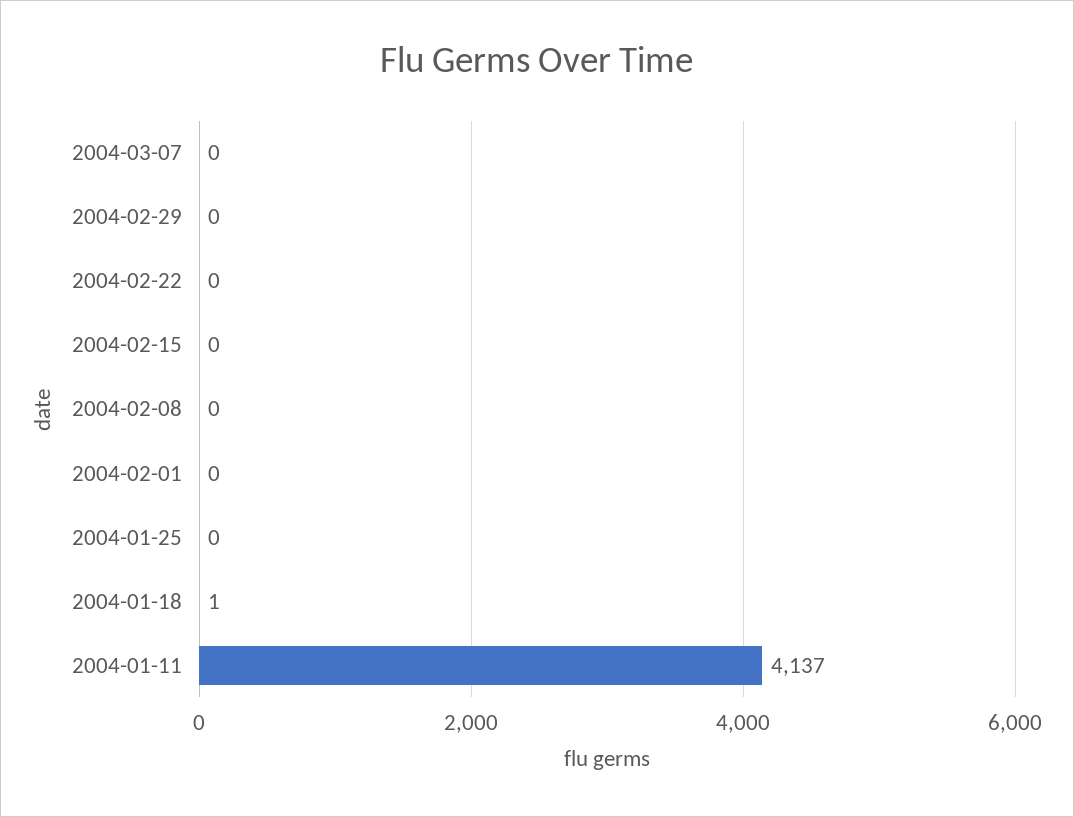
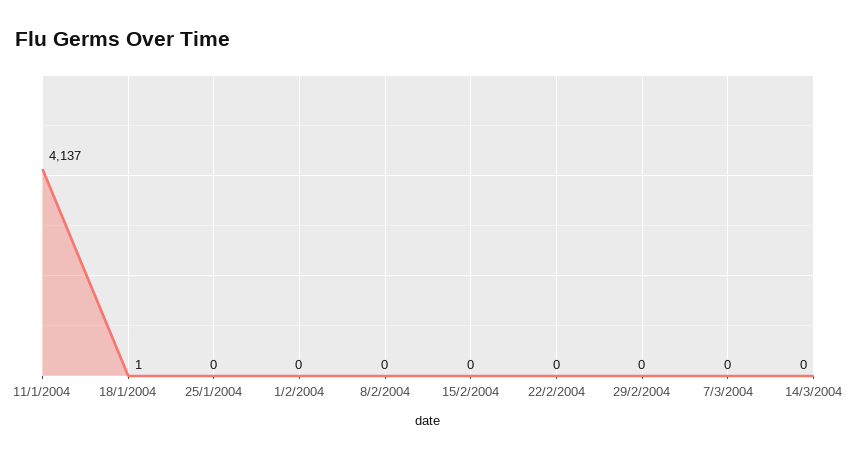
14/3/2004: none -> 0

